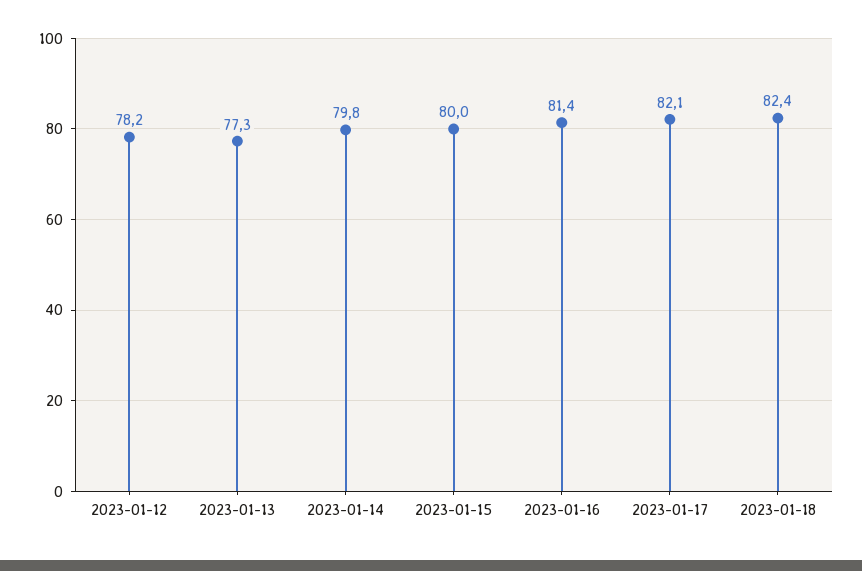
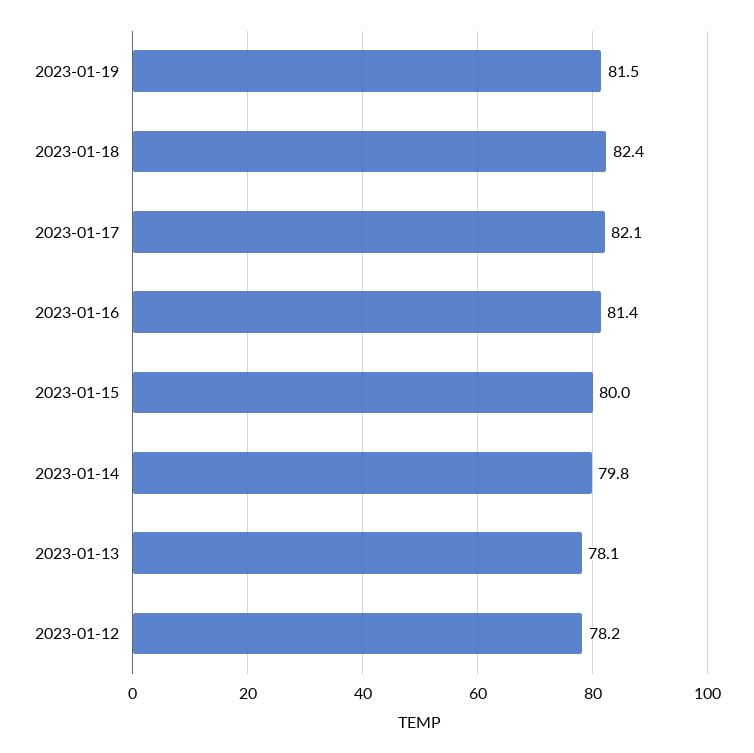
2023-01-13: 77.3 -> 78.1
2023-01-19: none -> 81.5

